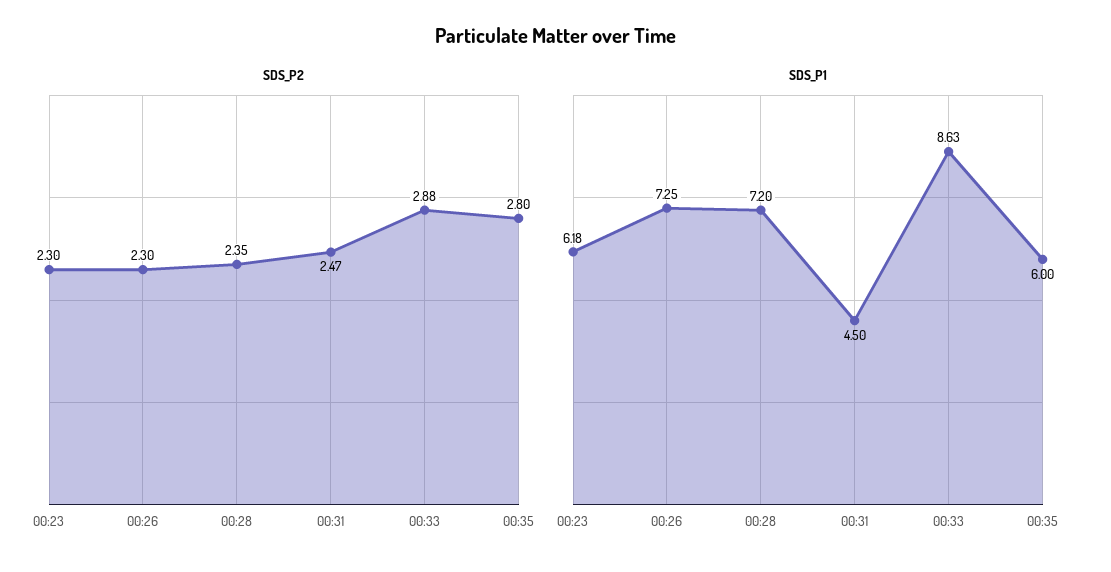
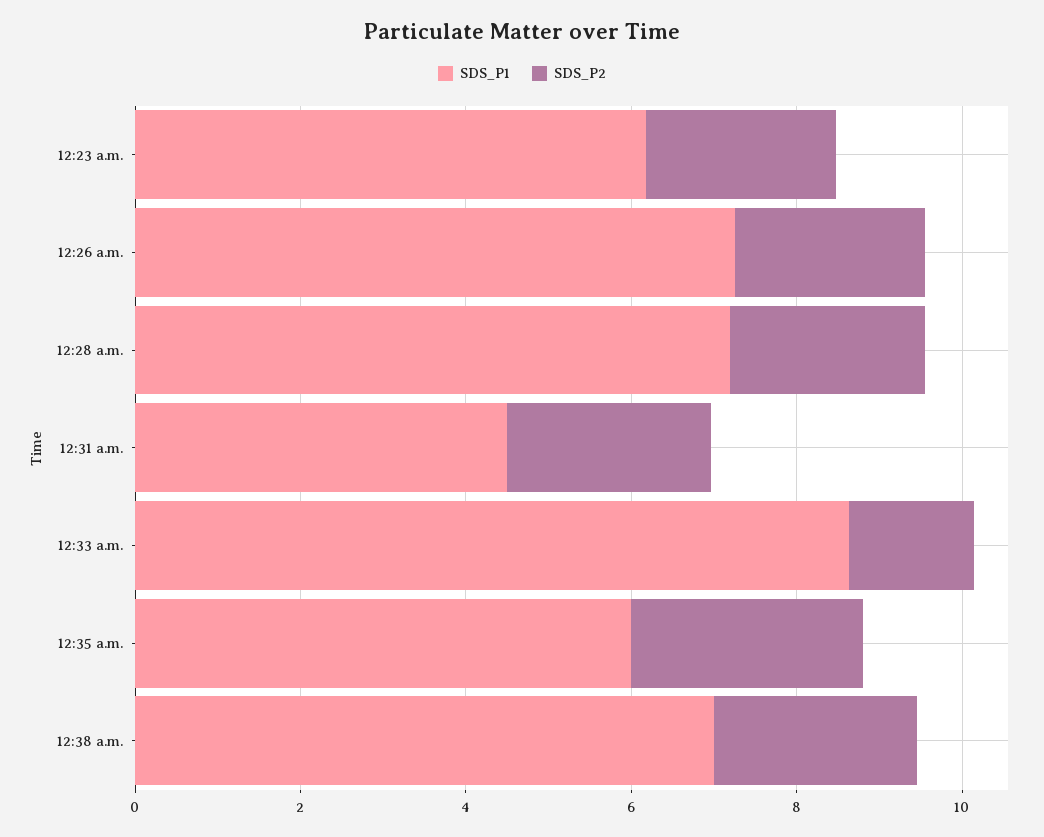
SDS_P2, 00:33: 2.88 -> 1.5
SDS_P1, 12:38 a.m.: none -> 7
SDS_P2, 12:38 a.m.: none -> 2.5

